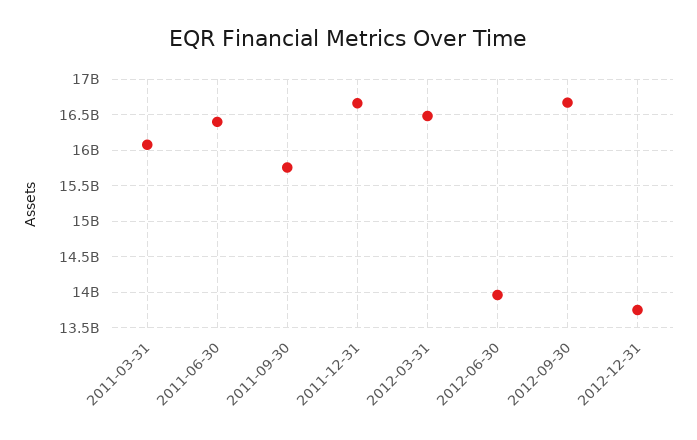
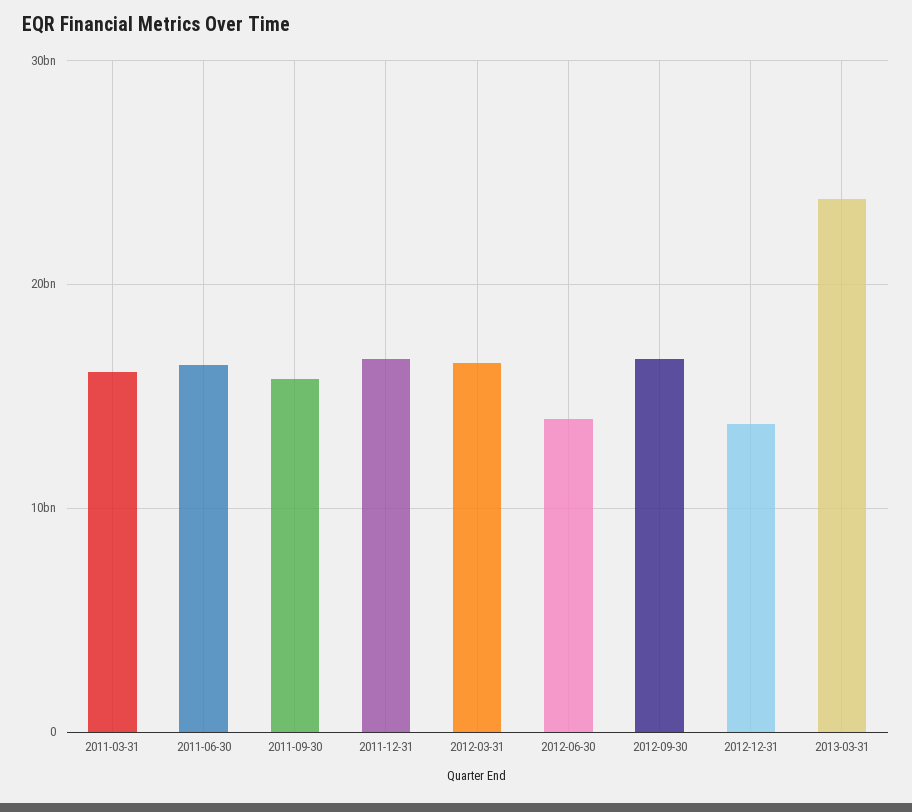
2013-03-31: none -> 24000000000

